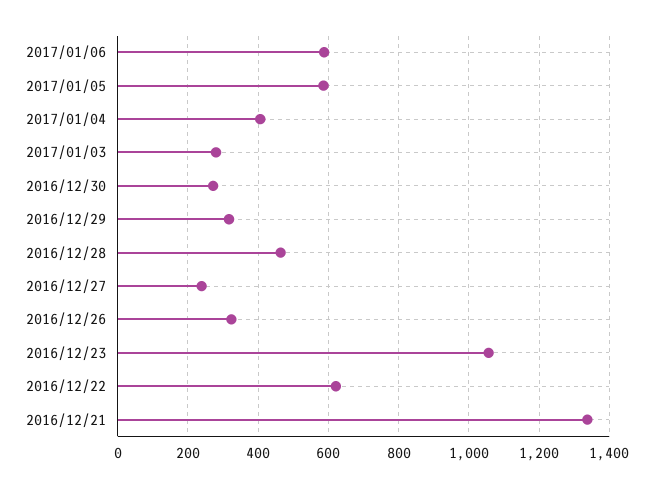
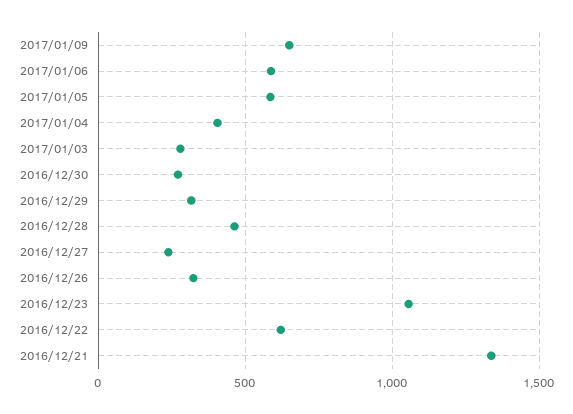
2017/01/09: none -> 650

